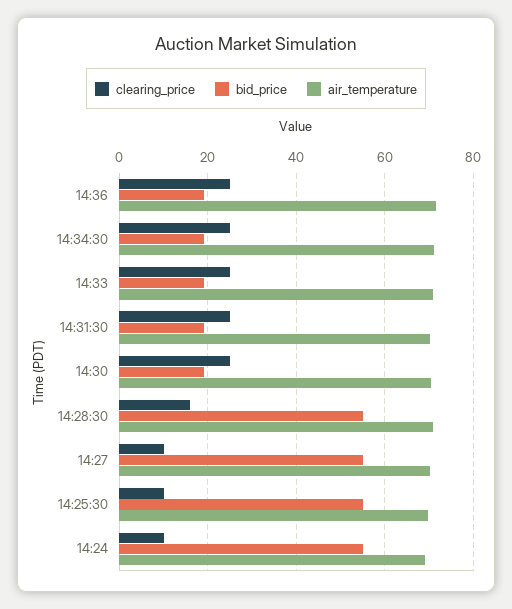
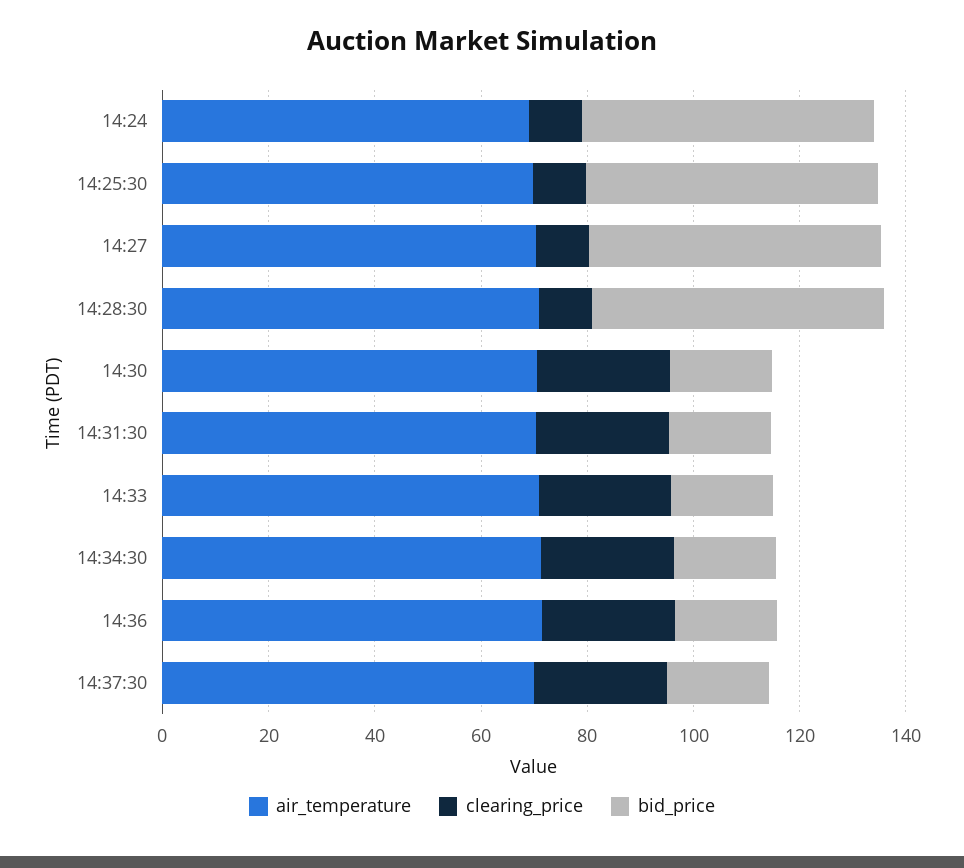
clearing_price, 14:28:30: 16 -> 10
air_temperature, 14:37:30: none -> 70
clearing_price, 14:37:30: none -> 25
bid_price, 14:37:30: none -> 20

